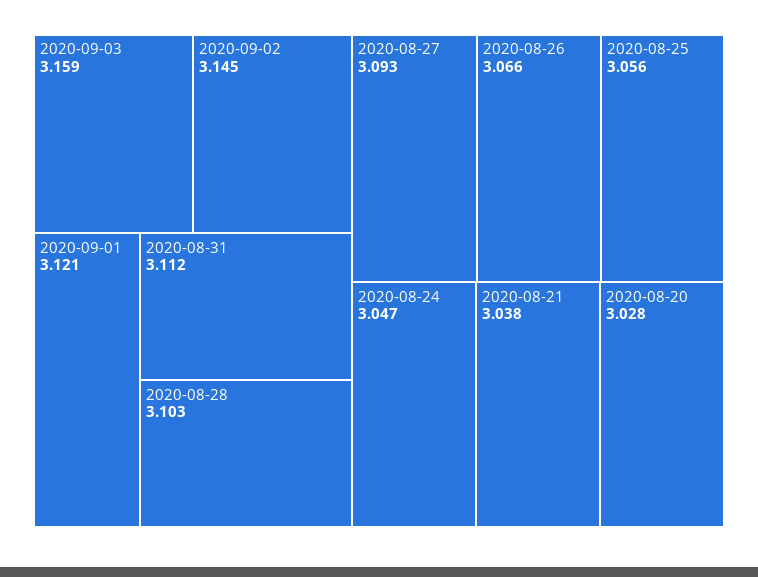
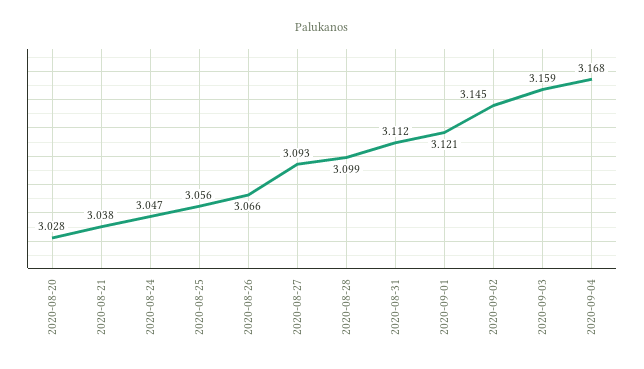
2020-08-28: 3.103 -> 3.099
2020-09-04: none -> 3.168

